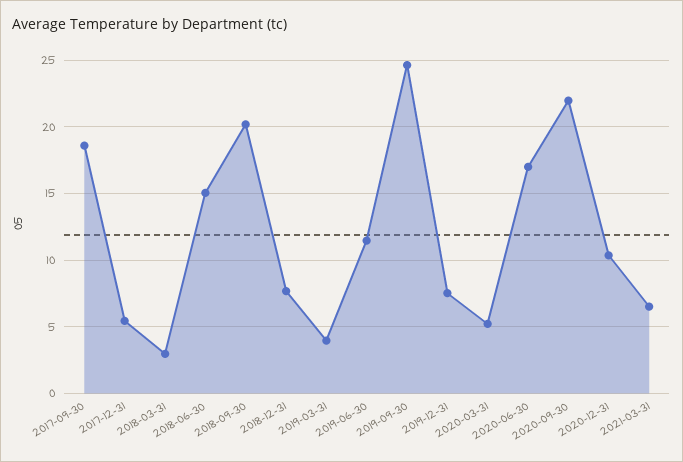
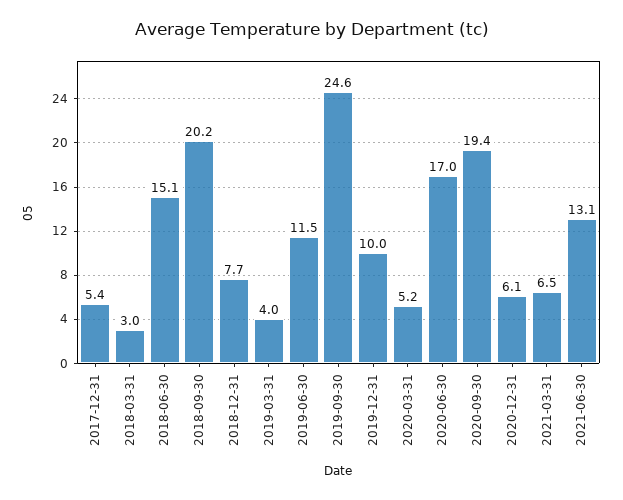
2017-09-30: 18.5 -> none
2019-12-31: 7.5 -> 10
2020-09-30: 22 -> 19.4
2020-12-31: 10.5 -> 6.1
2021-06-30: none -> 13.1

